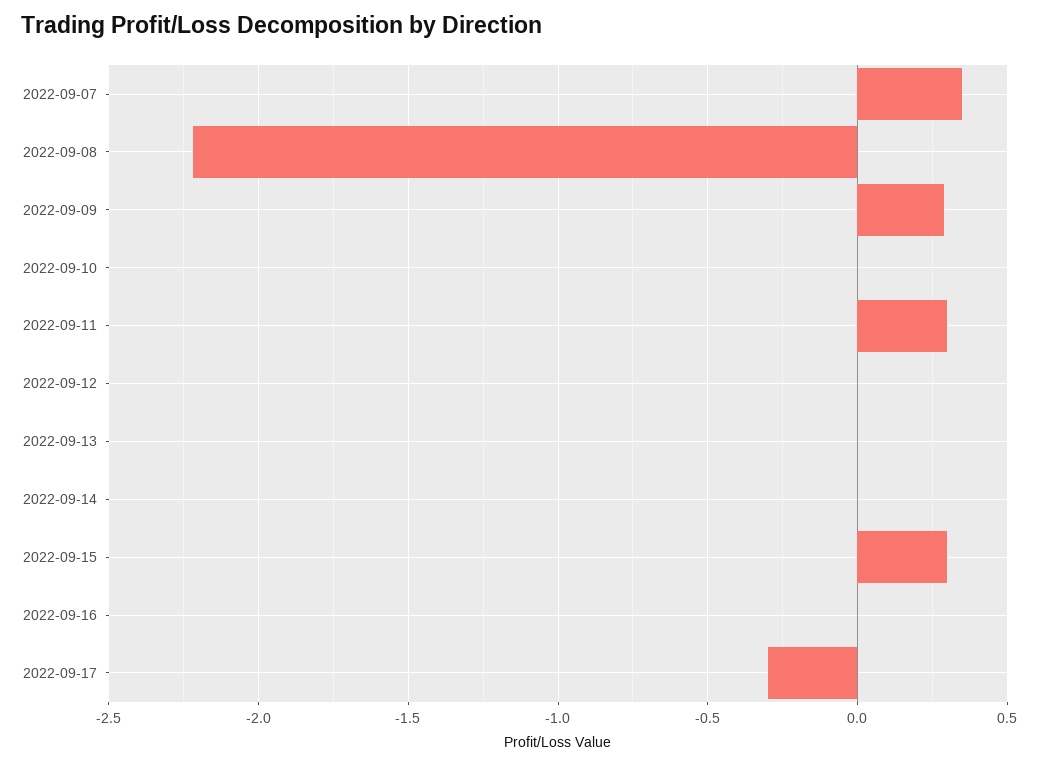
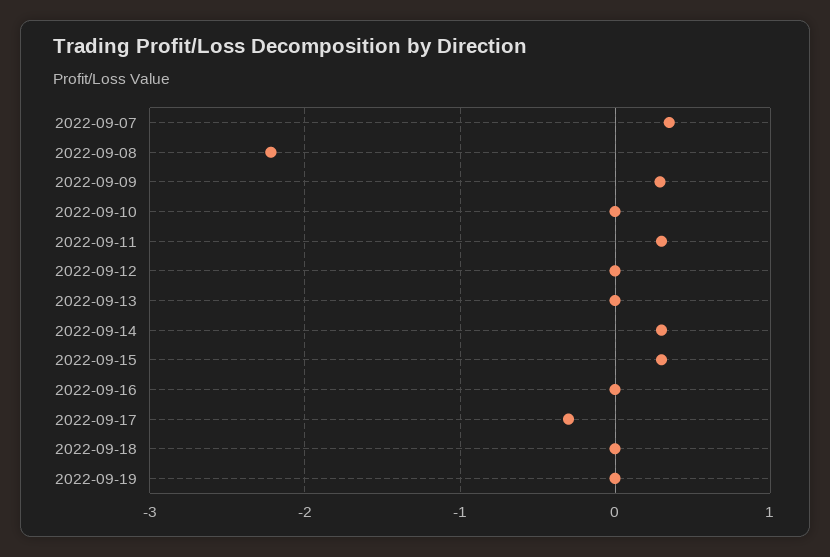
2022-09-14: 0 -> 0.3
2022-09-18: none -> 0
2022-09-19: none -> 0

